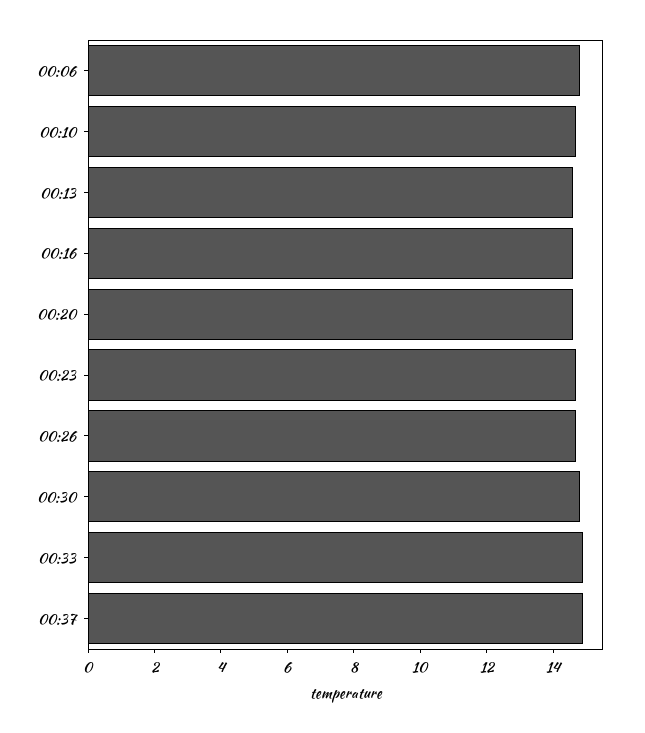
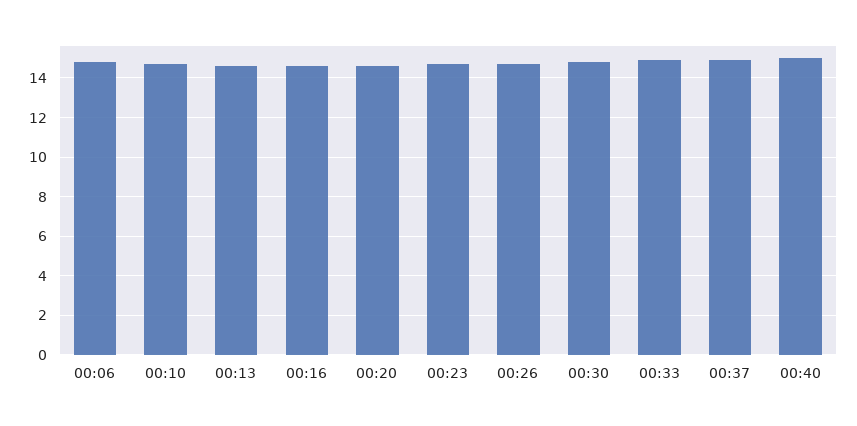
00:40: none -> 15

